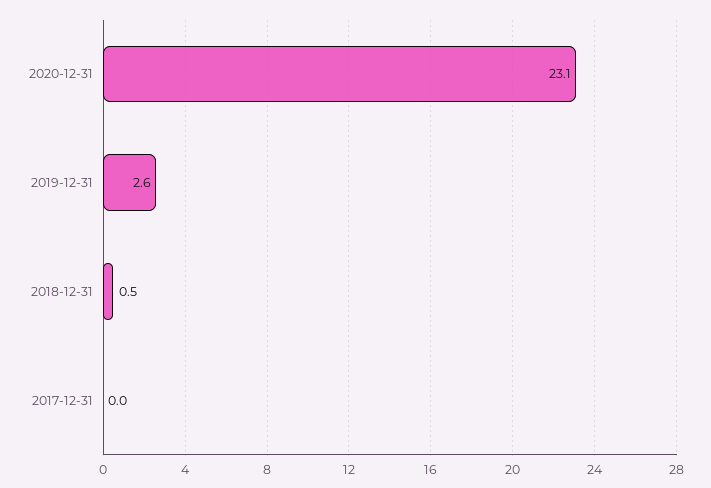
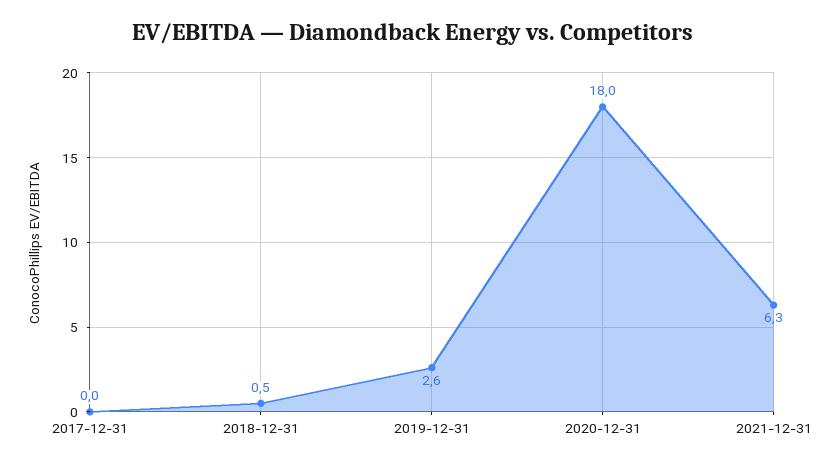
2020-12-31: 23.1 -> 18
2021-12-31: none -> 6.3

